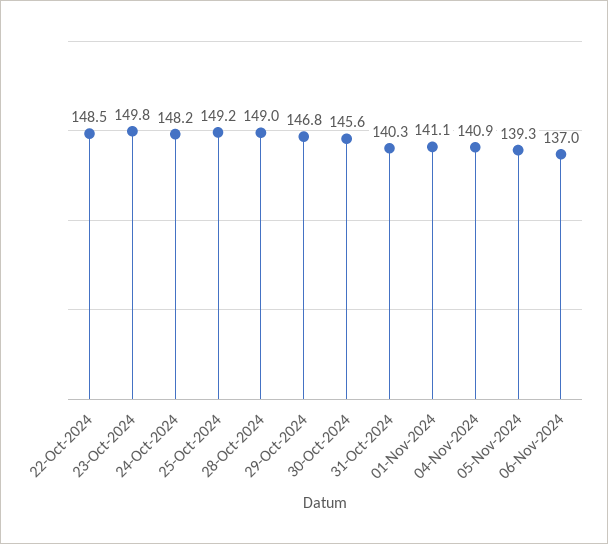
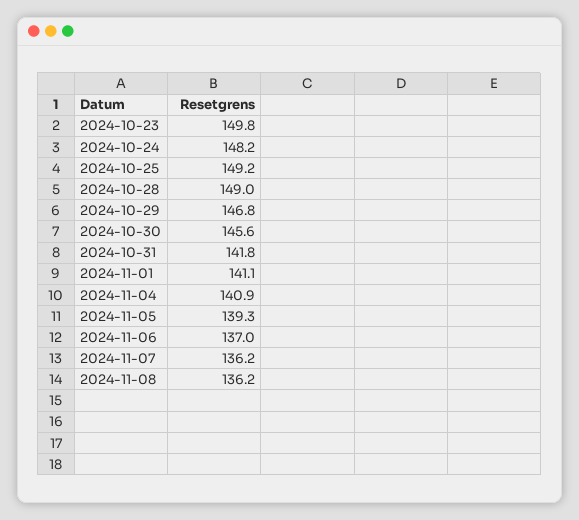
22-Oct-2024: 148.5 -> none
31-Oct-2024: 140.3 -> 141.8
2024-11-07: none -> 136.2
2024-11-08: none -> 136.2

